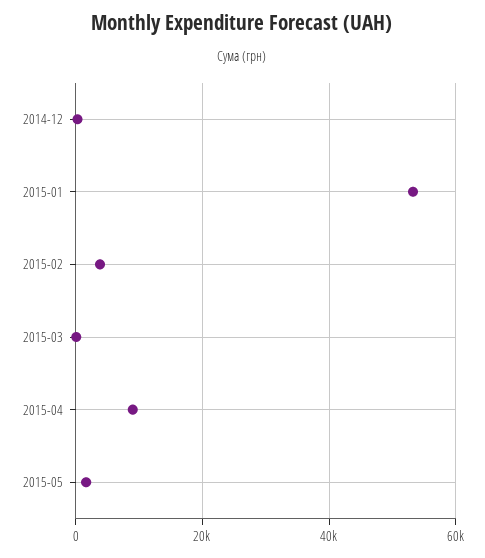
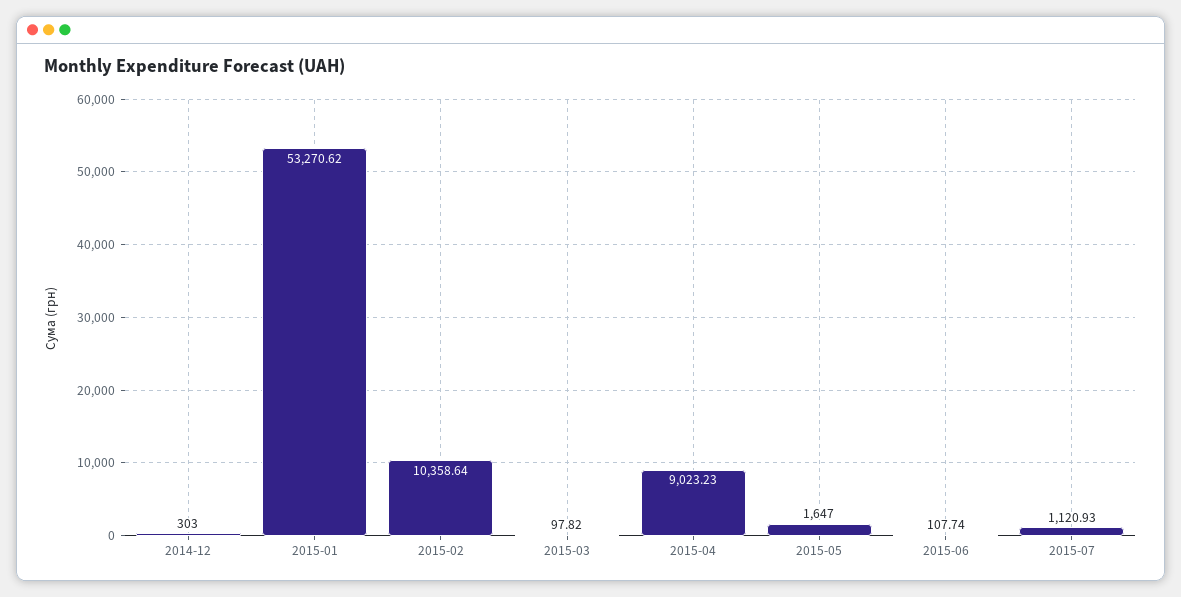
2015-02: 4000 -> 10358.64
2015-06: none -> 107.74
2015-07: none -> 1120.93

